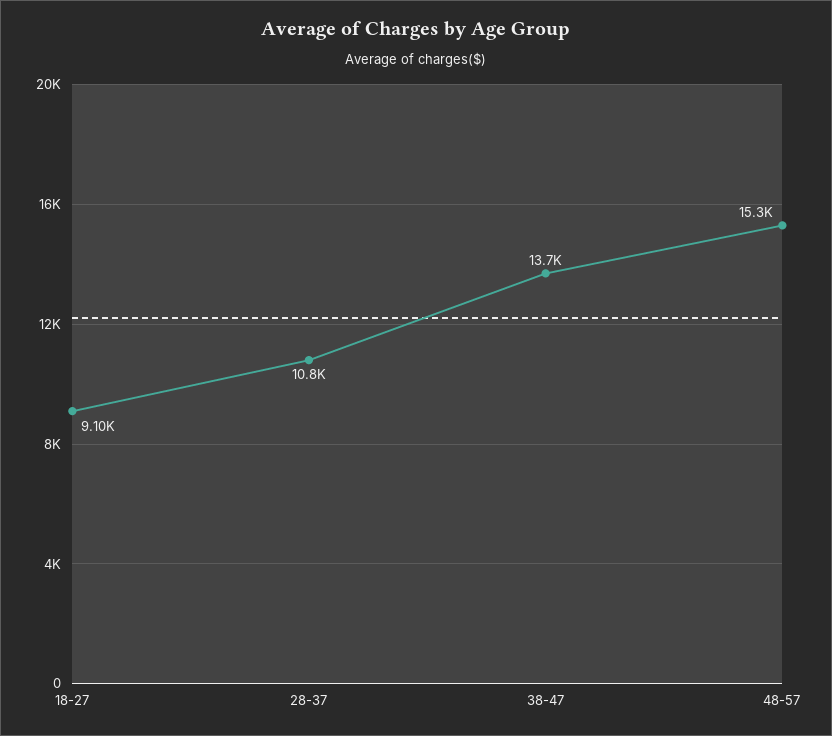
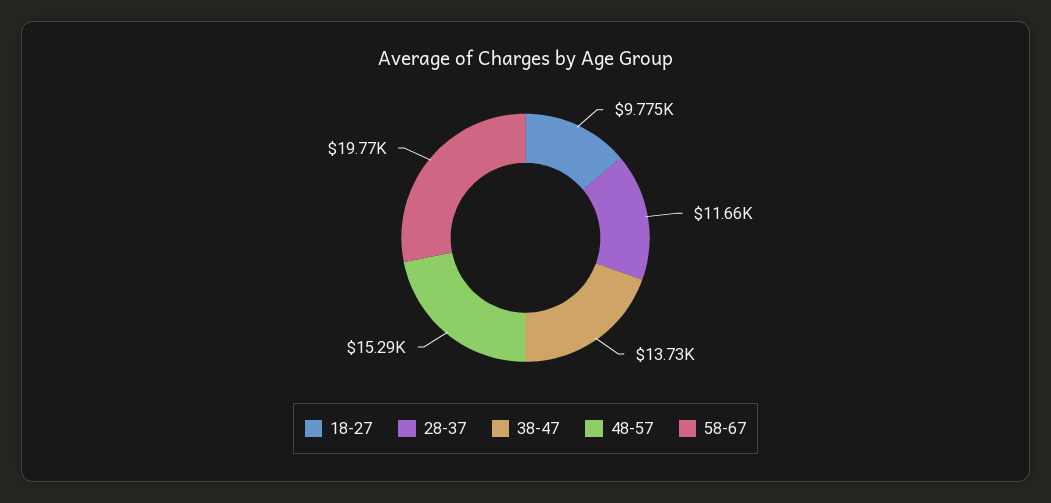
18-27: 9100 -> 9775
28-37: 10800 -> 11660
58-67: none -> 19770

